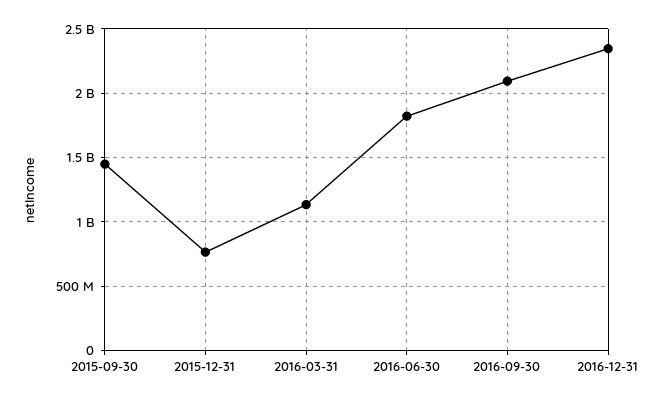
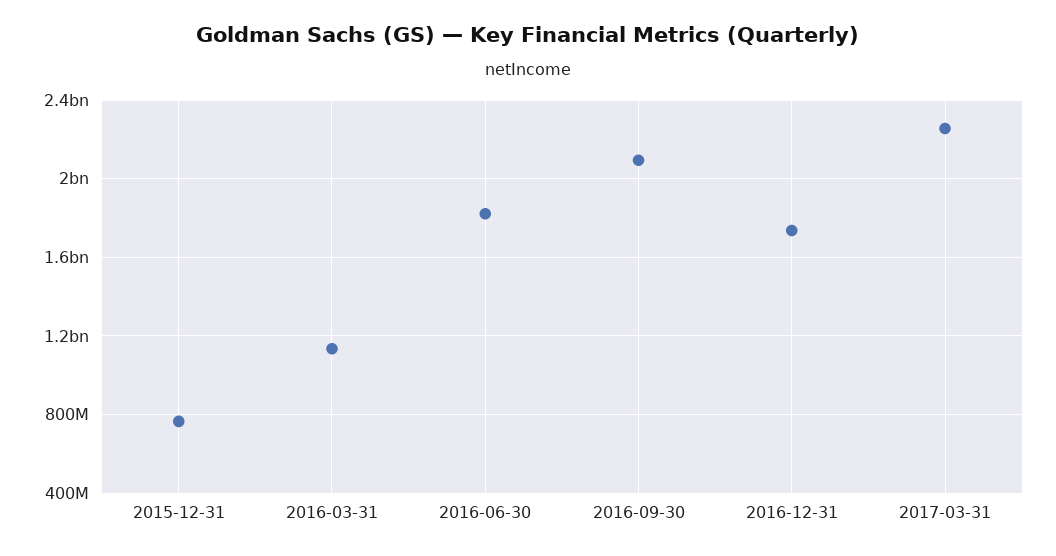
2015-09-30: 1450000000 -> none
2016-12-31: 2350000000 -> 1750000000
2017-03-31: none -> 2250000000

